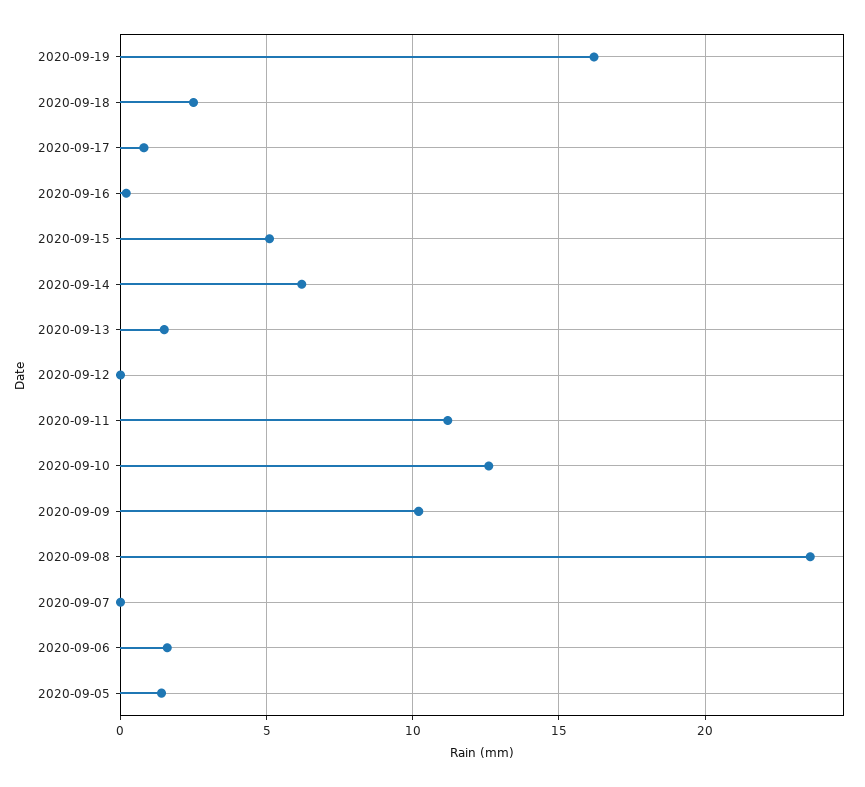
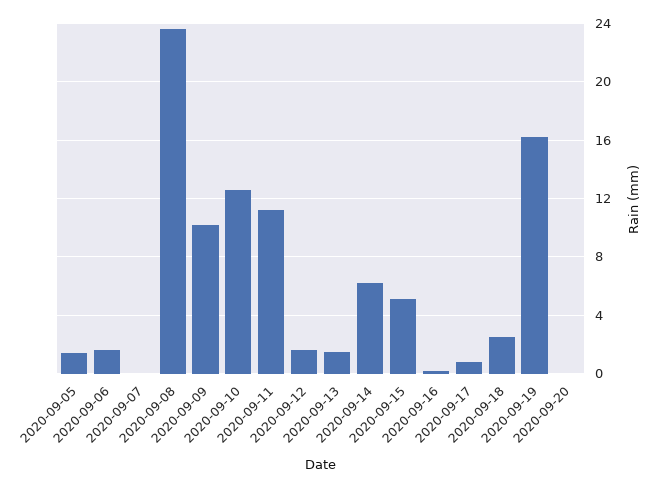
2020-09-12: 0 -> 1.5
2020-09-20: none -> 0

